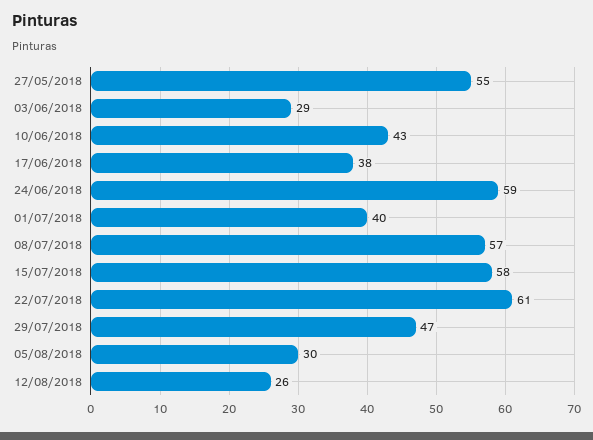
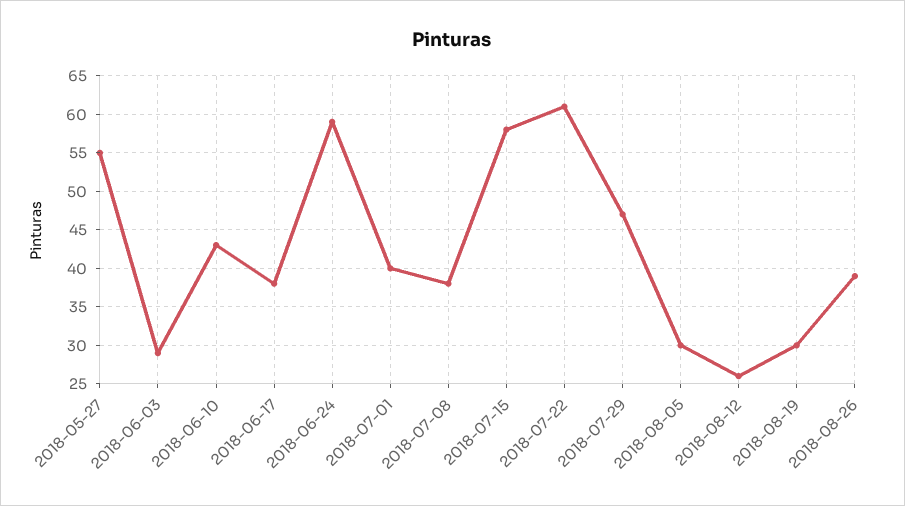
08/07/2018: 57 -> 38
2018-08-19: none -> 30
2018-08-26: none -> 39

